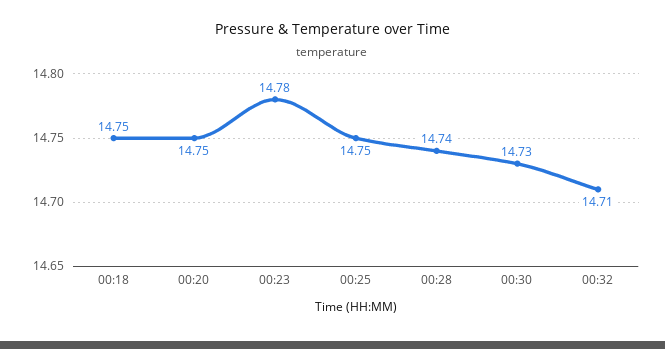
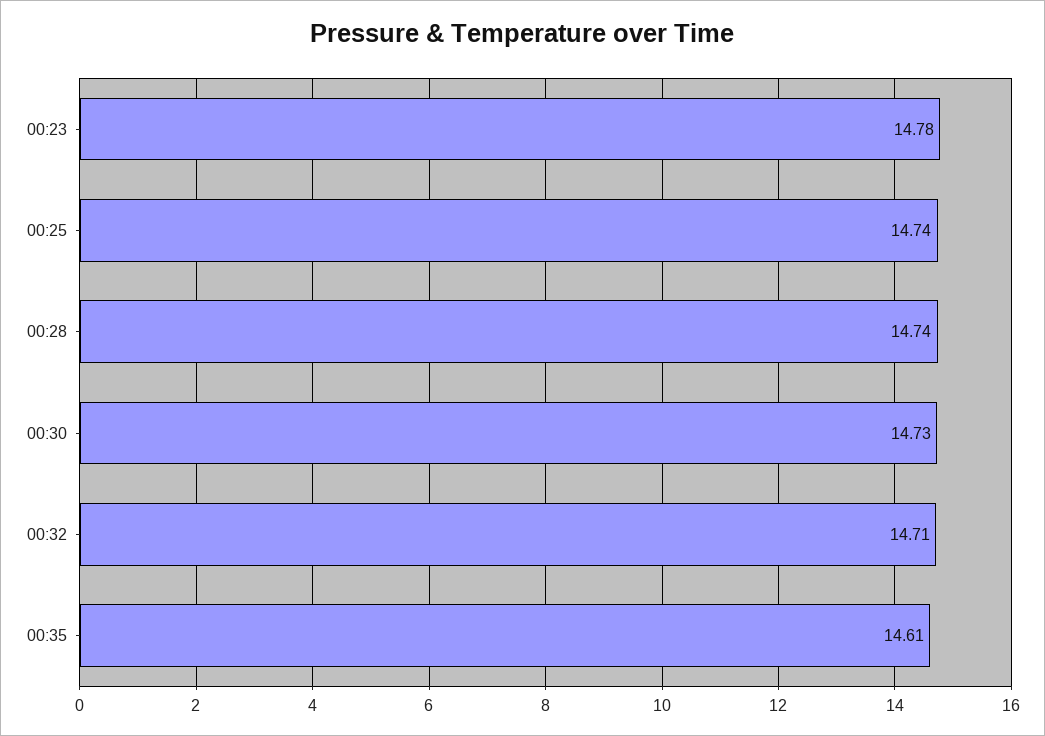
00:18: 14.75 -> none
00:20: 14.75 -> none
00:25: 14.75 -> 14.74
00:35: none -> 14.61

